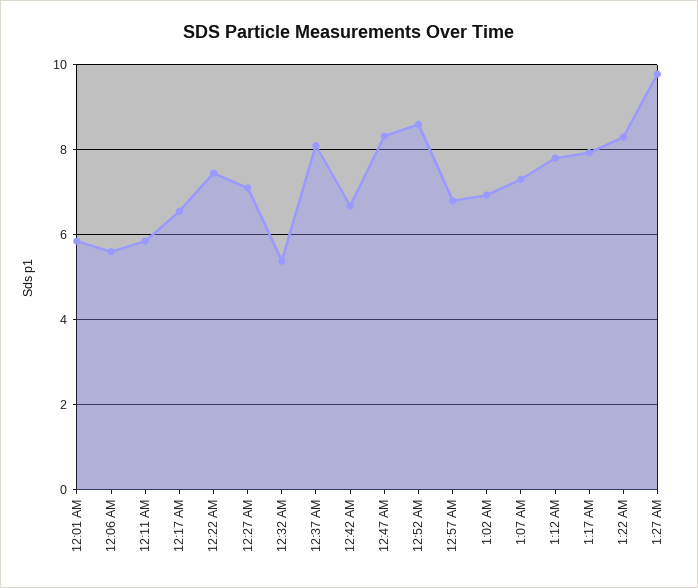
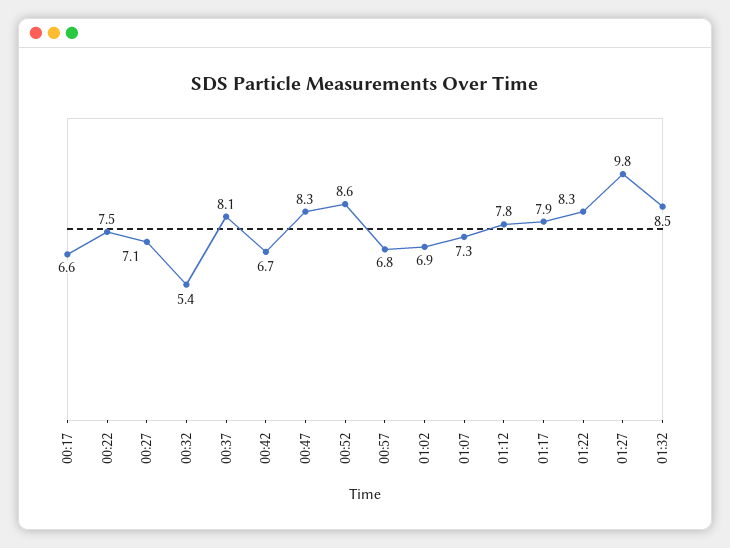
12:01 AM: 5.8 -> none
12:06 AM: 5.6 -> none
12:11 AM: 5.8 -> none
01:32: none -> 8.5

